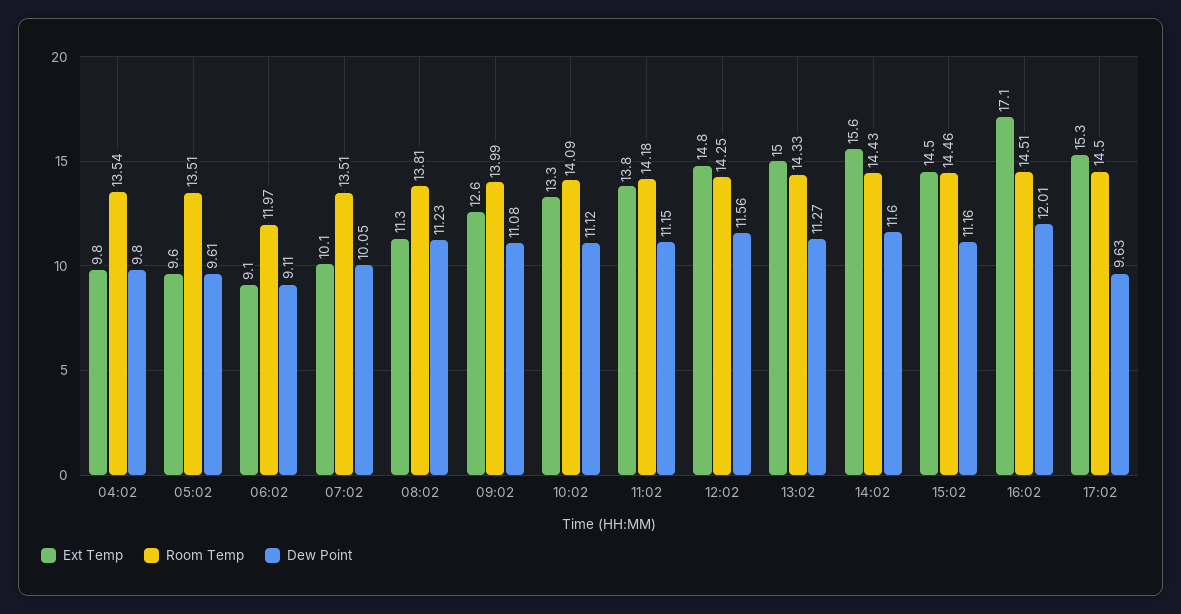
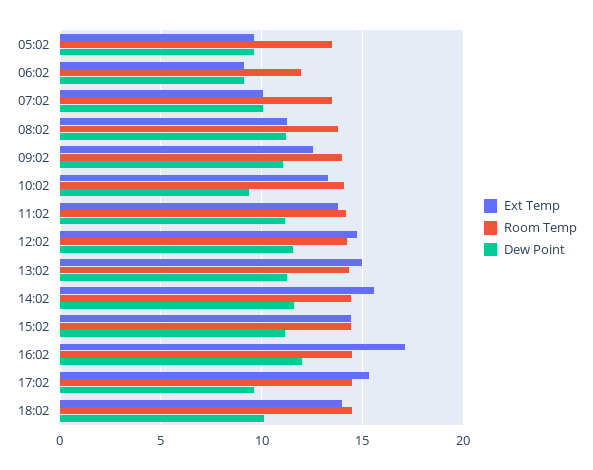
Ext Temp, 04:02: 9.8 -> none
Room Temp, 04:02: 13.54 -> none
Dew Point, 04:02: 9.8 -> none
Dew Point, 10:02: 11.12 -> 9.5
Ext Temp, 18:02: none -> 14
Room Temp, 18:02: none -> 14.5
Dew Point, 18:02: none -> 10

